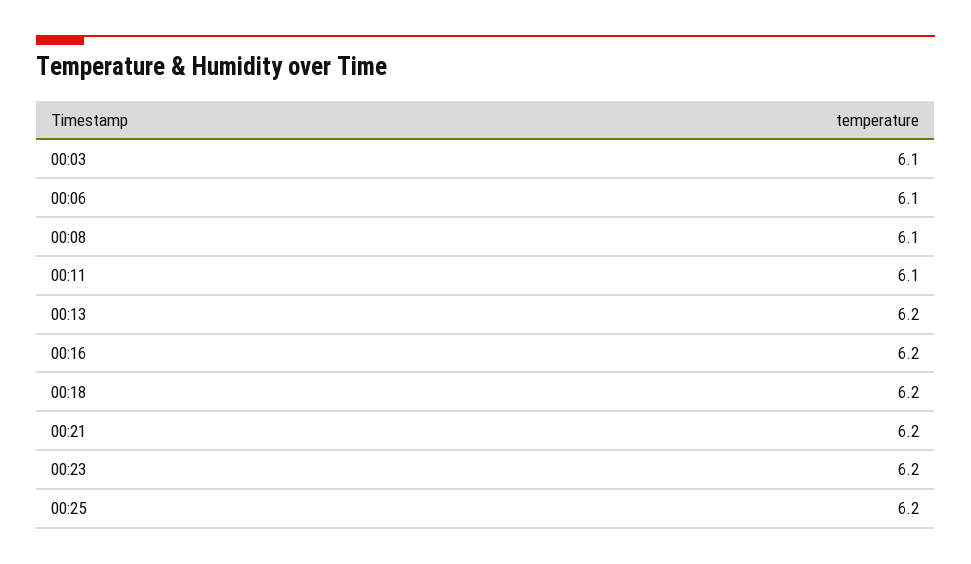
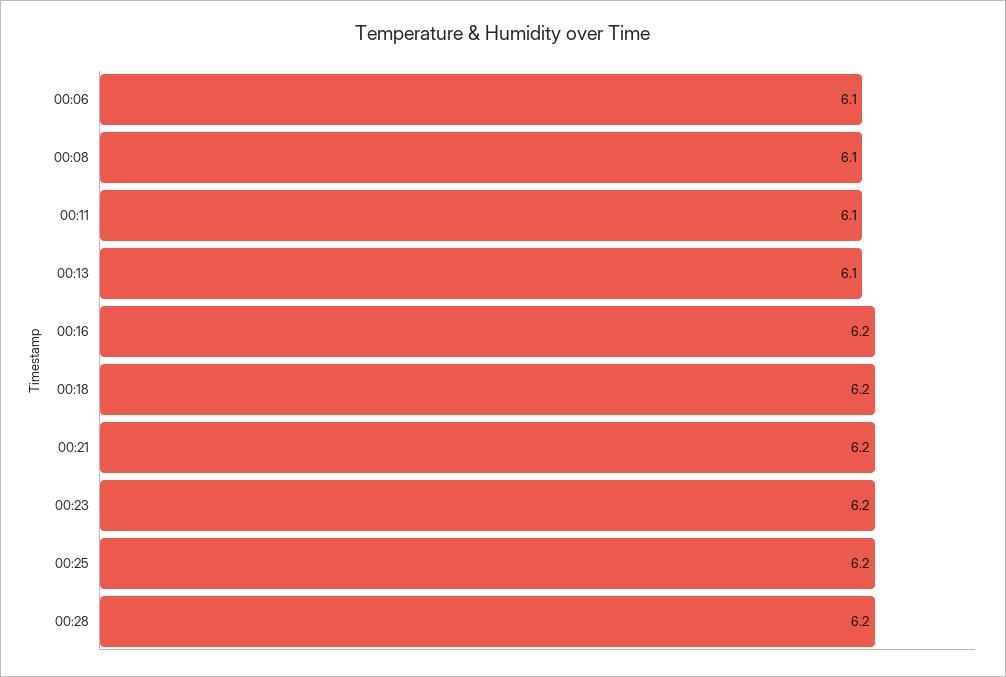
00:03: 6.1 -> none
00:13: 6.2 -> 6.1
00:28: none -> 6.2

